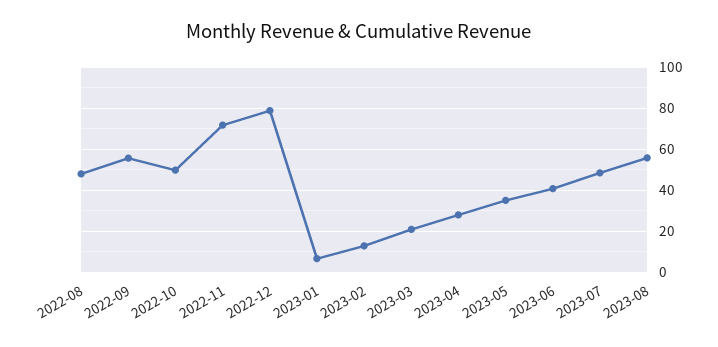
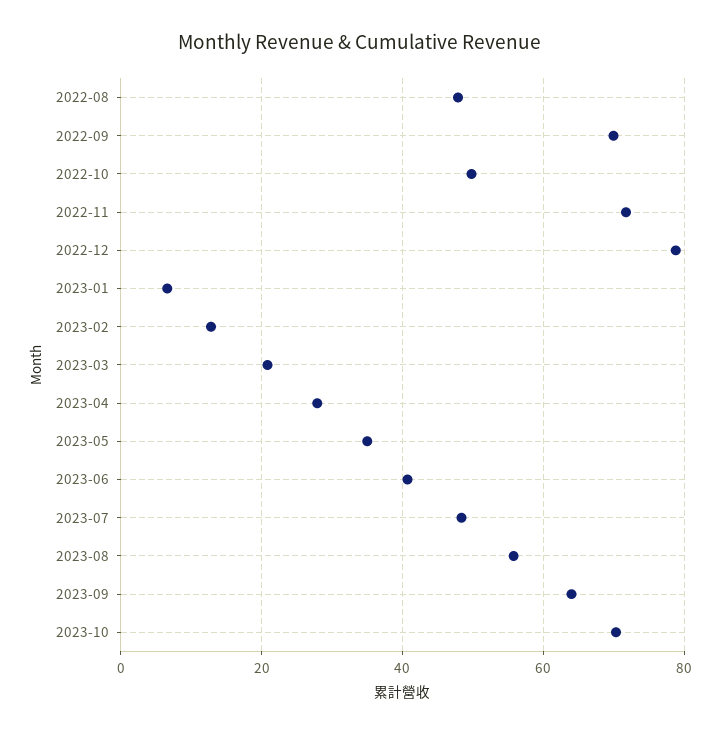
2022-09: 55 -> 70
2023-09: none -> 64
2023-10: none -> 70

